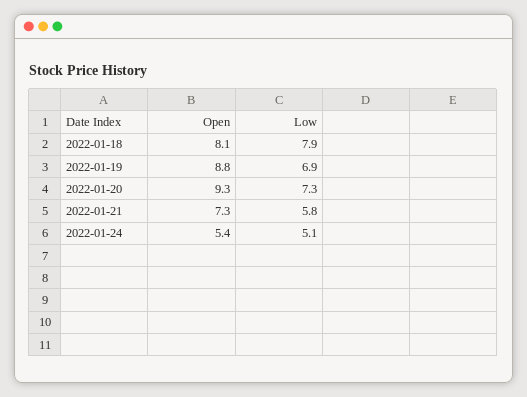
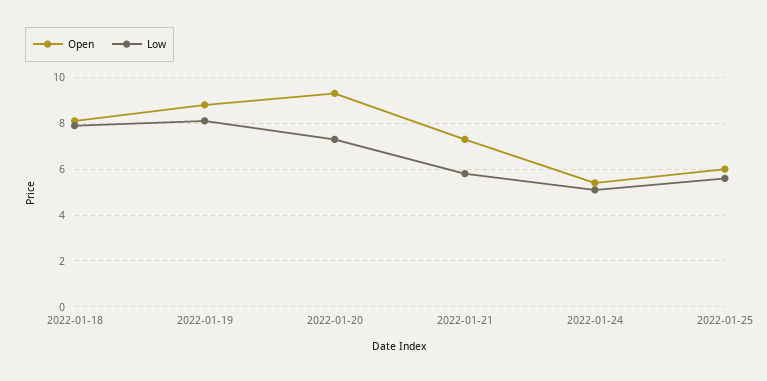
Low, 2022-01-19: 6.9 -> 8
Open, 2022-01-25: none -> 6
Low, 2022-01-25: none -> 5.5

